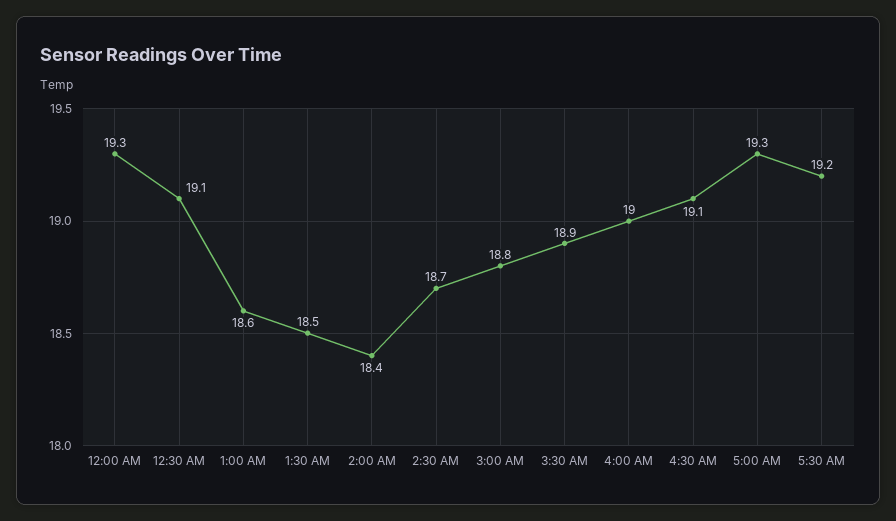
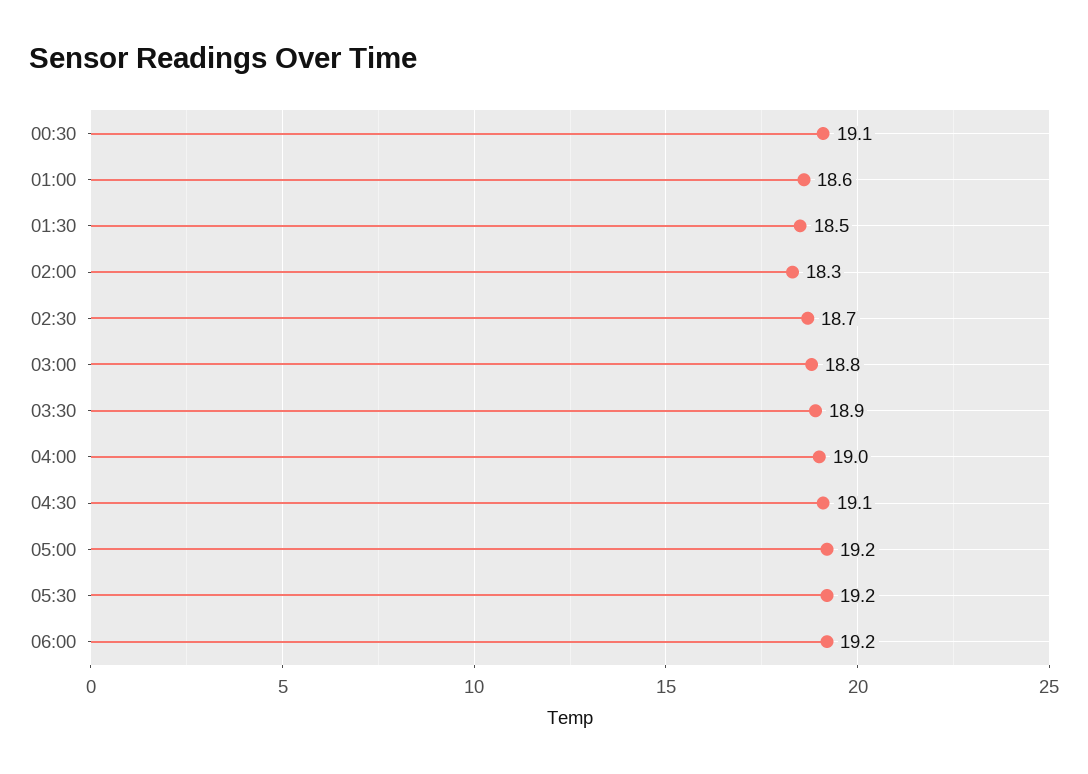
12:00 AM: 19.3 -> none
2:00 AM: 18.4 -> 18.3
5:00 AM: 19.3 -> 19.2
06:00: none -> 19.2

